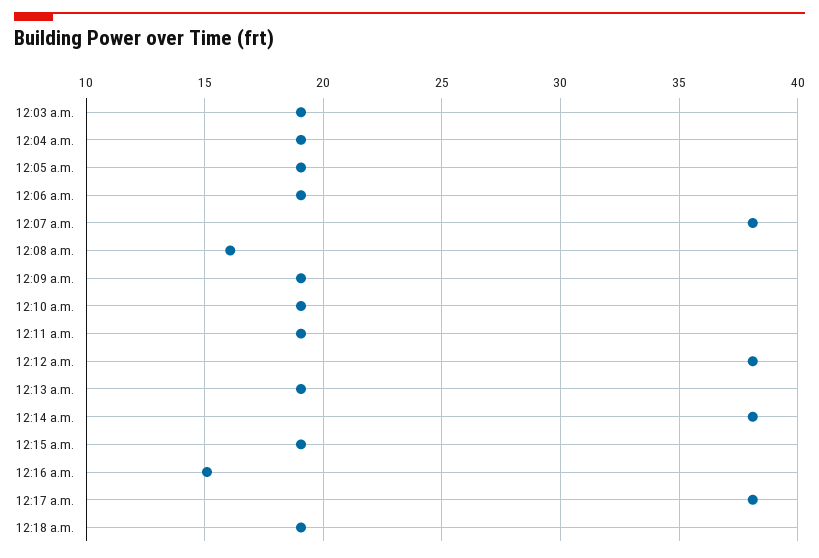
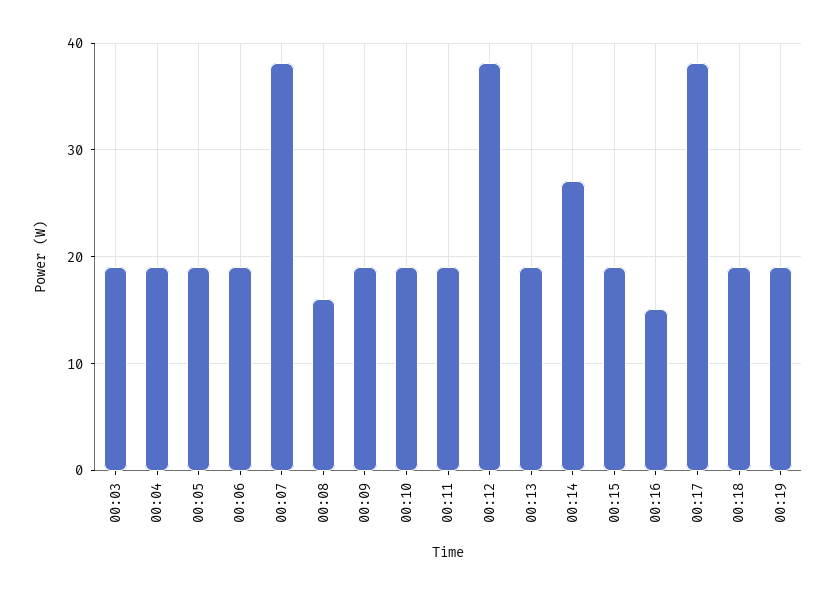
12:14 a.m.: 38 -> 27
00:19: none -> 19

